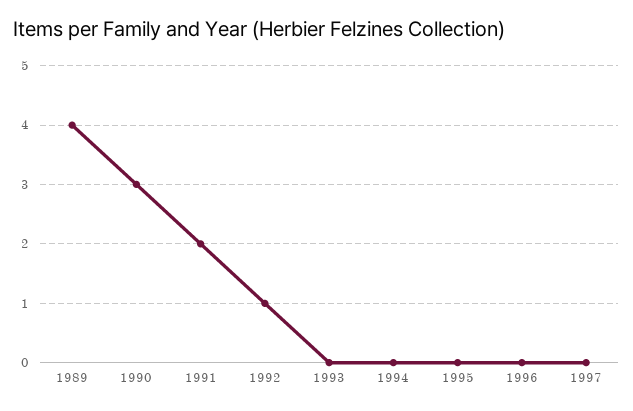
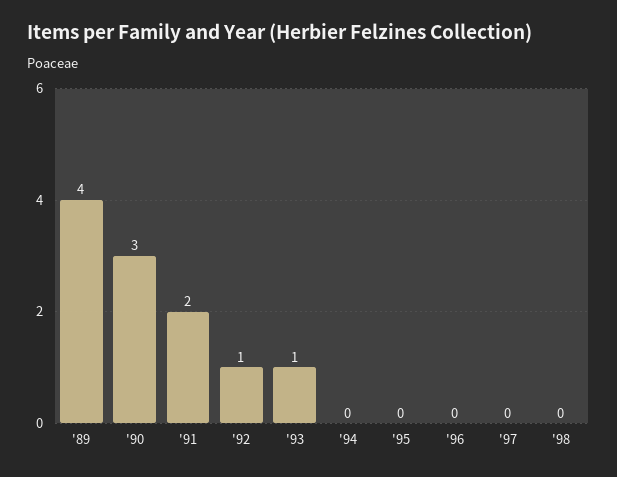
1993: 0 -> 1
'98: none -> 0

